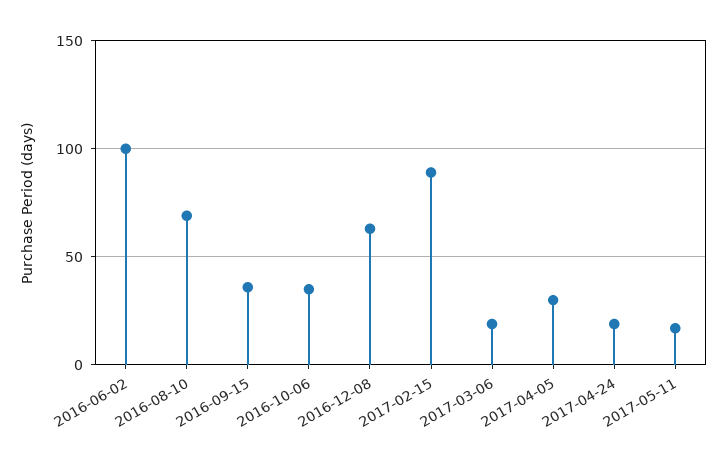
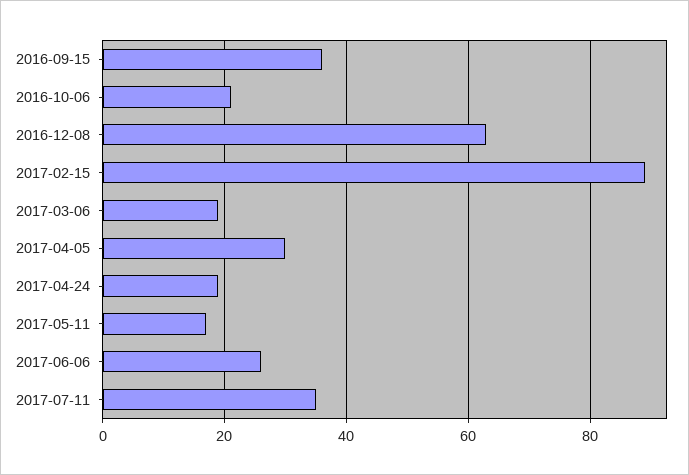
2016-06-02: 100 -> none
2016-08-10: 70 -> none
2016-10-06: 35 -> 20
2017-06-06: none -> 25
2017-07-11: none -> 35

